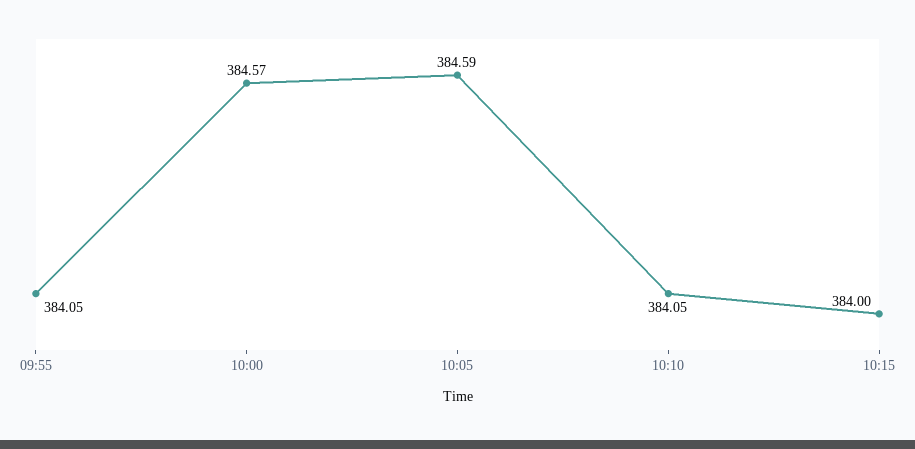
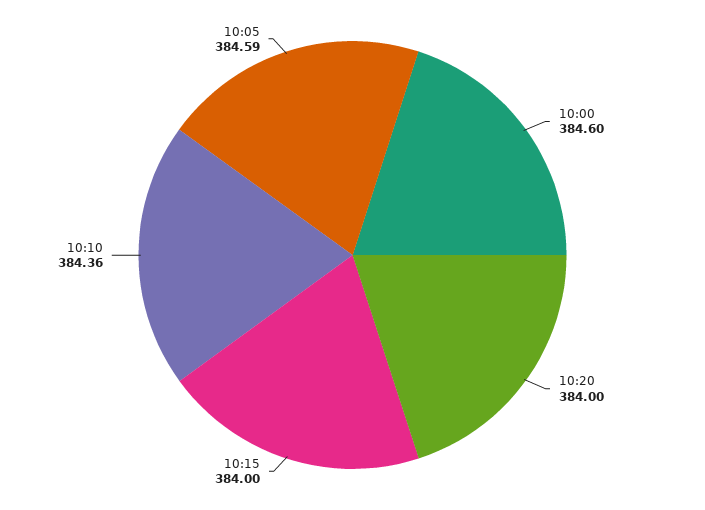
09:55: 384.05 -> none
10:00: 384.57 -> 384.6
10:10: 384.05 -> 384.36
10:20: none -> 384

